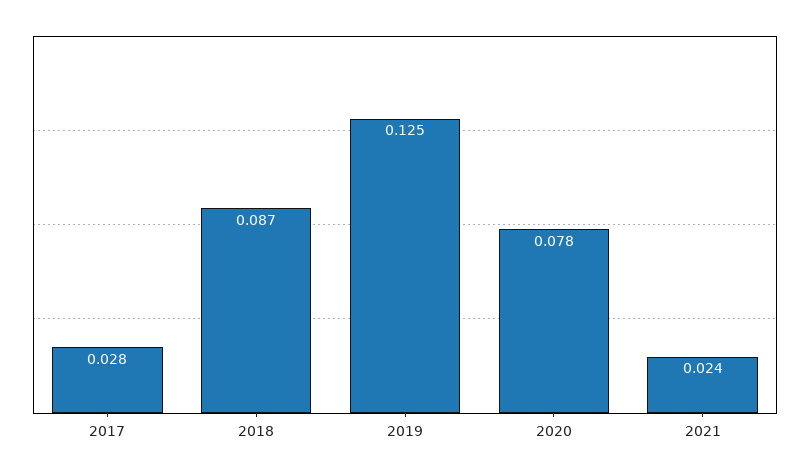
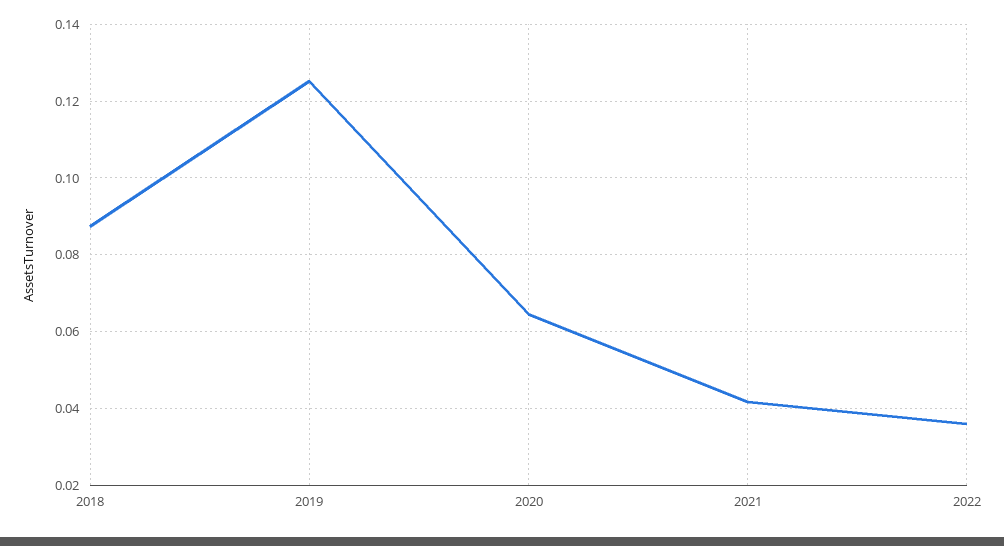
2017: 0.028 -> none
2020: 0.078 -> 0.064
2021: 0.024 -> 0.042
2022: none -> 0.036

